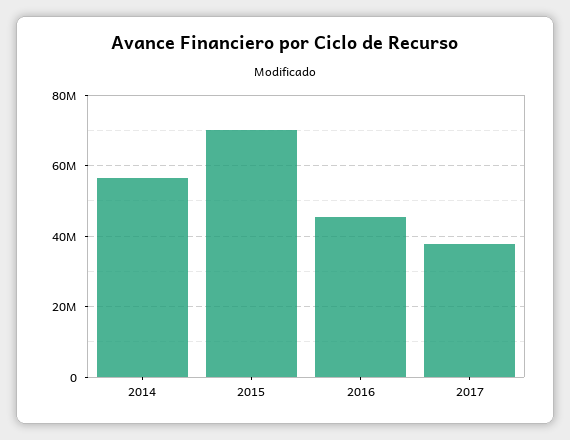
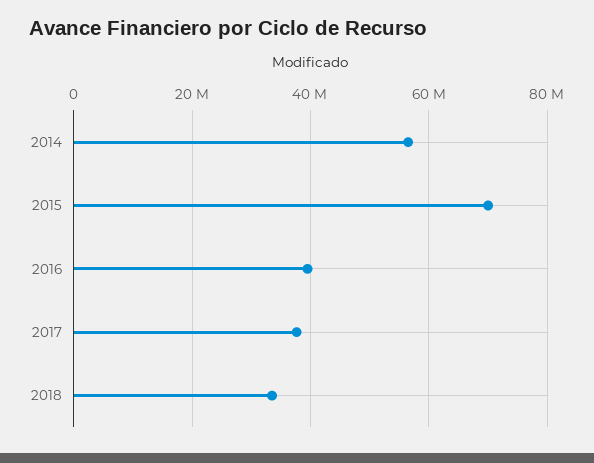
2016: 46000000 -> 40000000
2018: none -> 34000000

